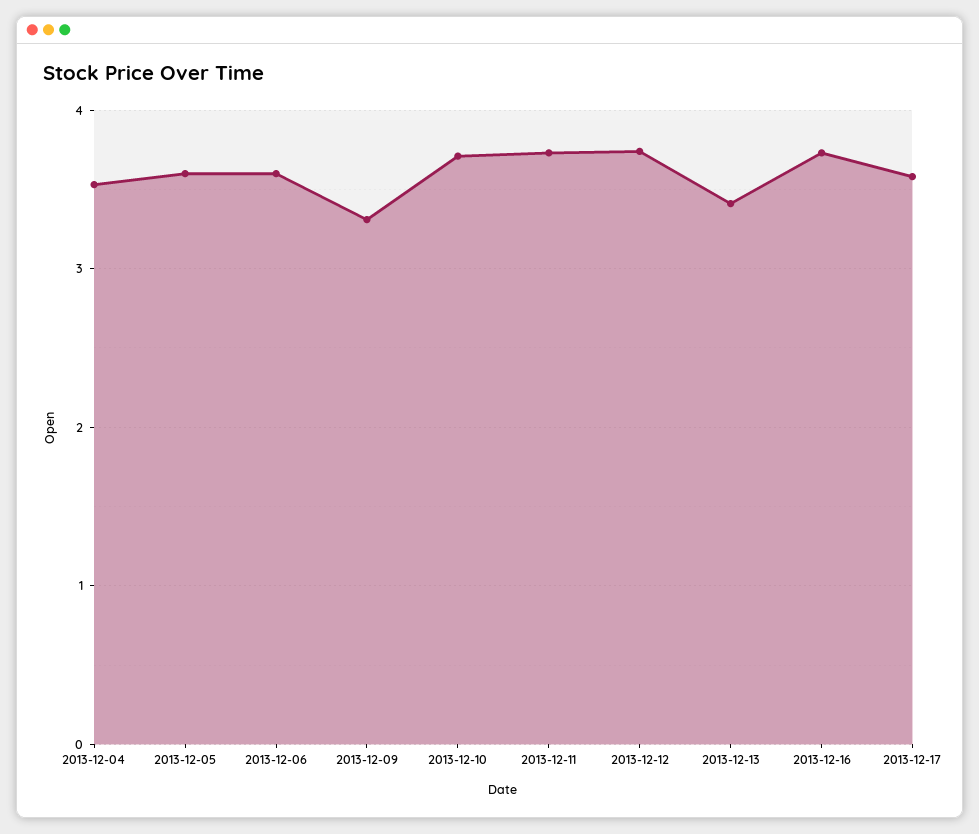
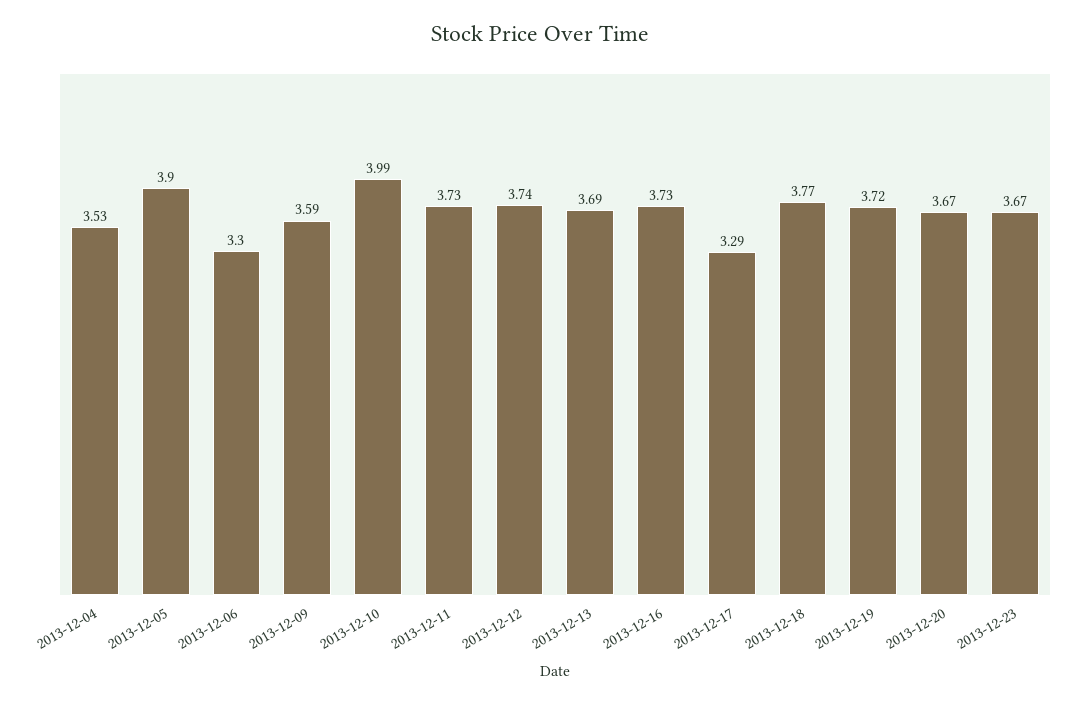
2013-12-05: 3.6 -> 3.9
2013-12-06: 3.6 -> 3.3
2013-12-09: 3.3 -> 3.59
2013-12-10: 3.7 -> 3.99
2013-12-13: 3.4 -> 3.69
2013-12-17: 3.6 -> 3.29
2013-12-18: none -> 3.77
2013-12-19: none -> 3.72
2013-12-20: none -> 3.67
2013-12-23: none -> 3.67

